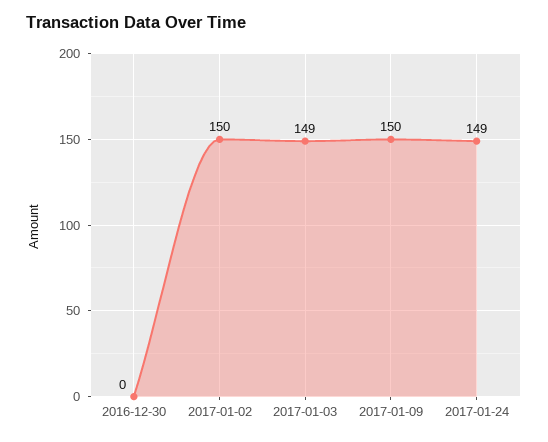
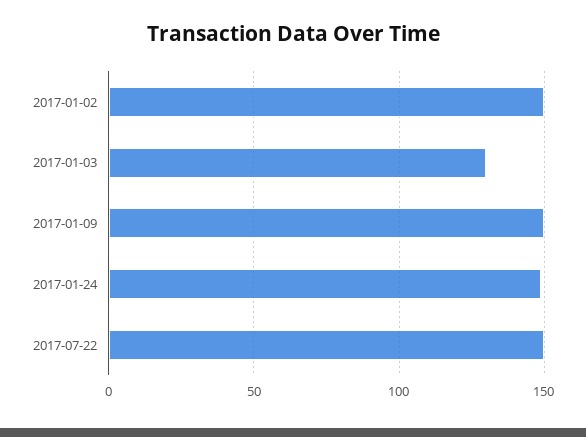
2016-12-30: 0 -> none
2017-01-03: 149 -> 130
2017-07-22: none -> 150

